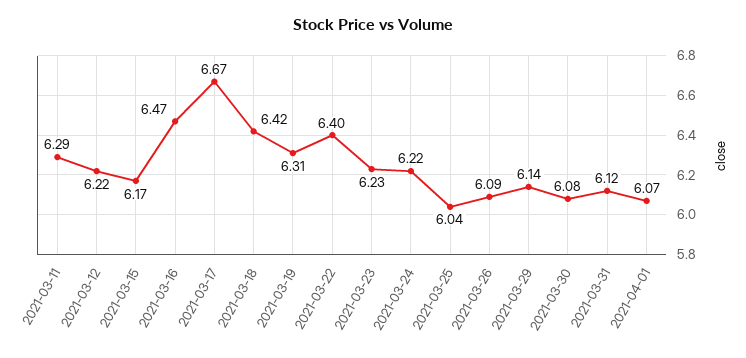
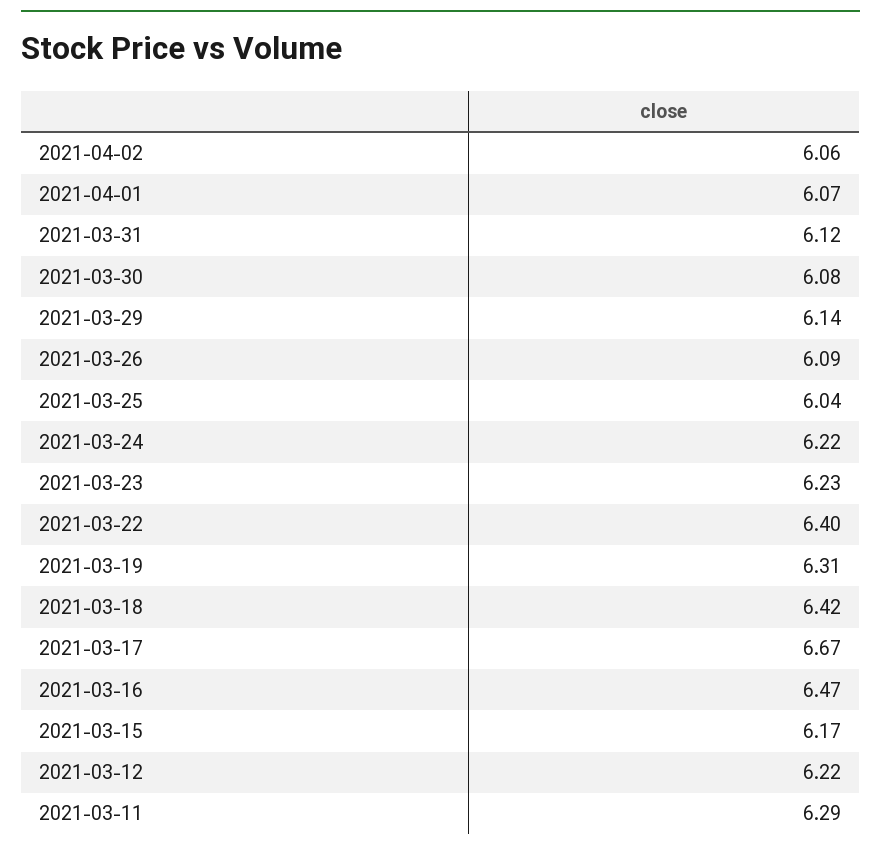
2021-04-02: none -> 6.06

